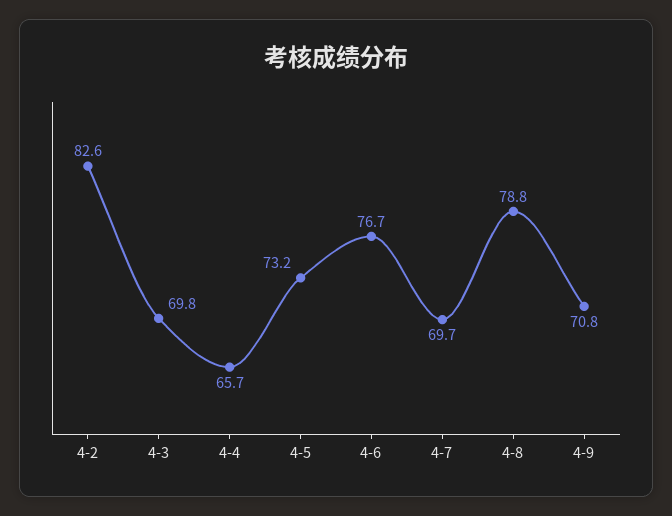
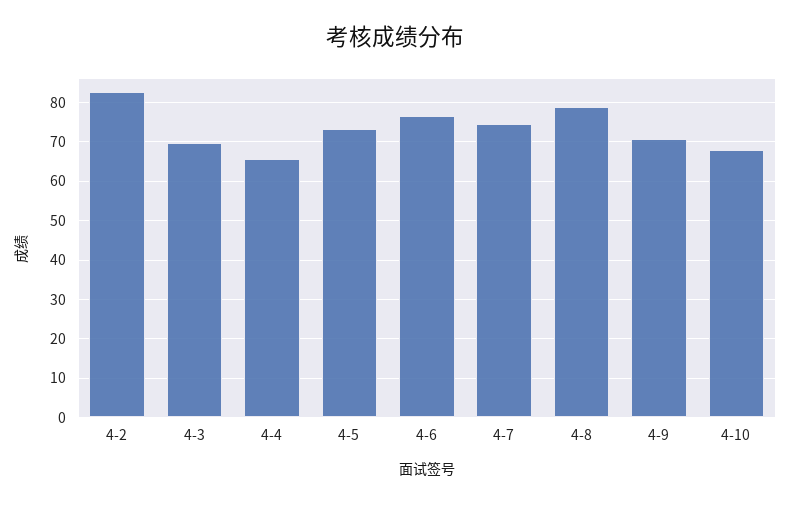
4-7: 69.7 -> 74
4-10: none -> 68

